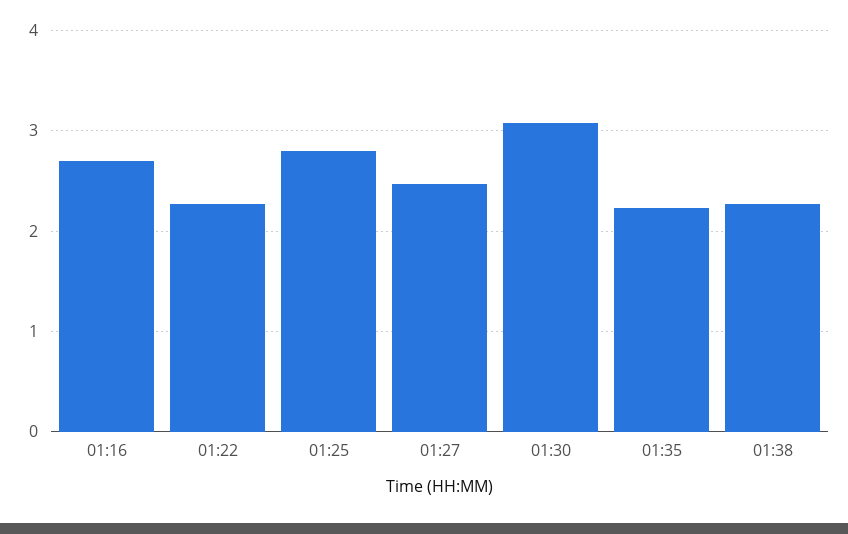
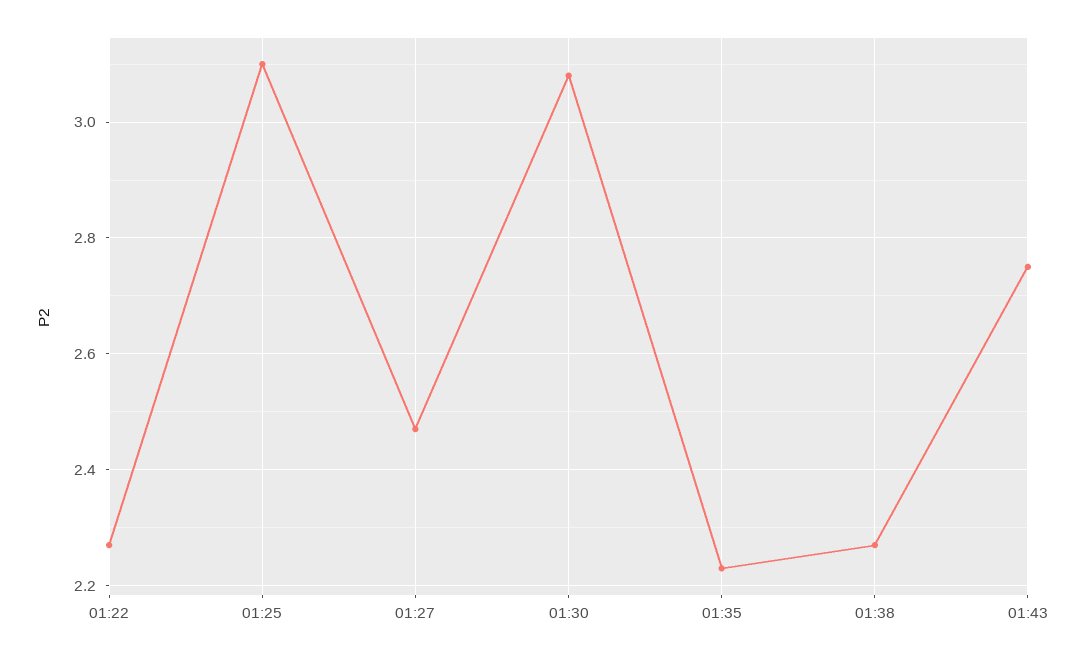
01:16: 2.7 -> none
01:25: 2.8 -> 3.1
01:43: none -> 2.75

